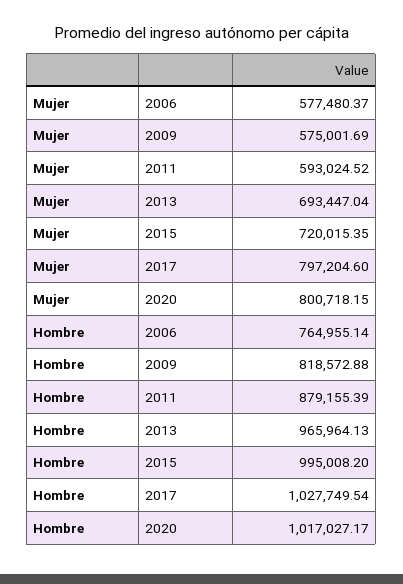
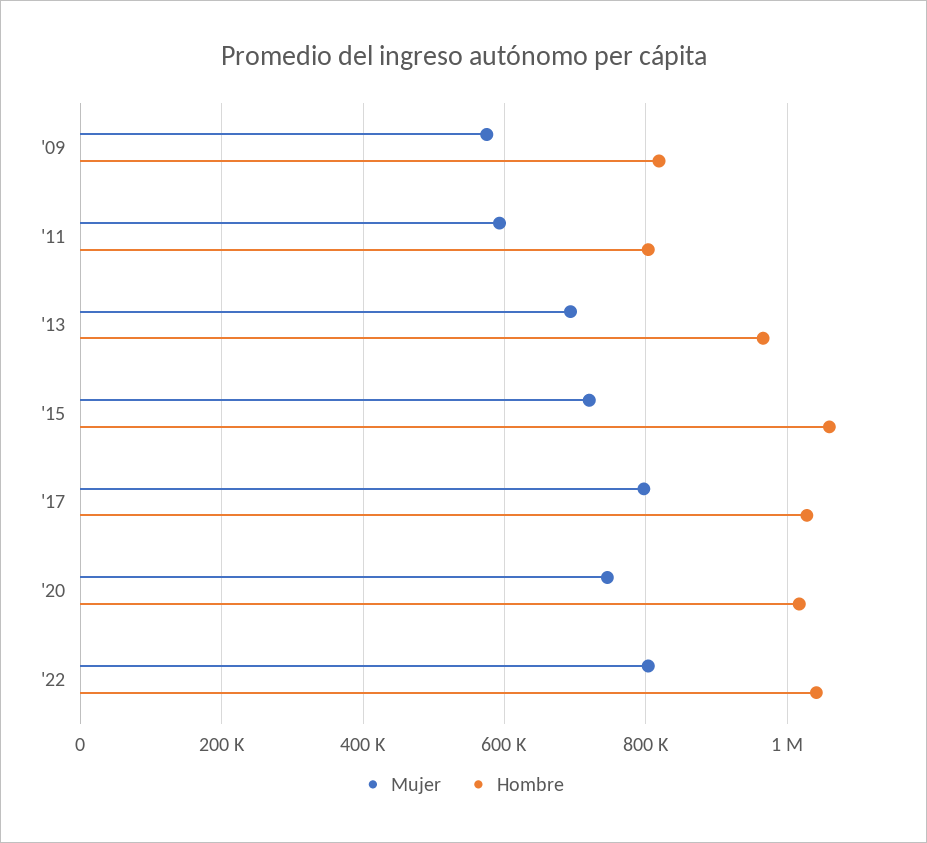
Mujer, 2006: 577480.37 -> none
Mujer, 2020: 800718.15 -> 740000
Hombre, 2006: 764955.14 -> none
Hombre, 2011: 879155.39 -> 800000
Hombre, 2015: 995008.2 -> 1060000
Mujer, '22: none -> 800000
Hombre, '22: none -> 1040000

